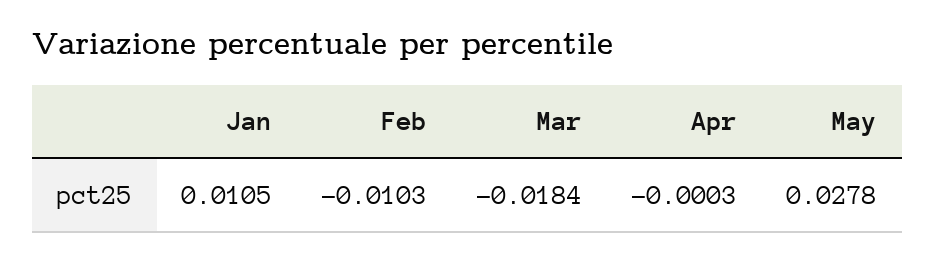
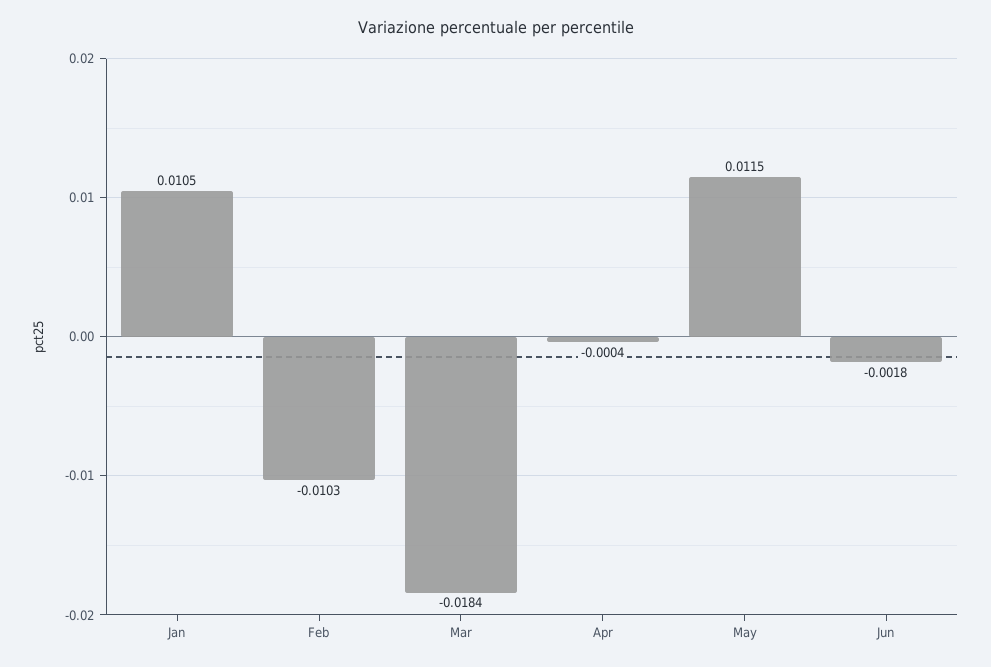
Apr: -0.0003 -> -0.0004
May: 0.0278 -> 0.0115
Jun: none -> -0.0018

